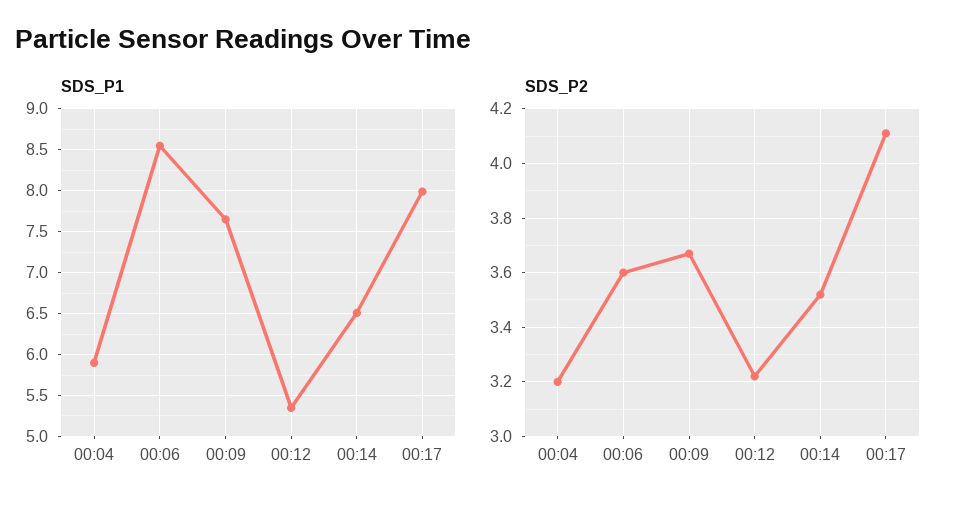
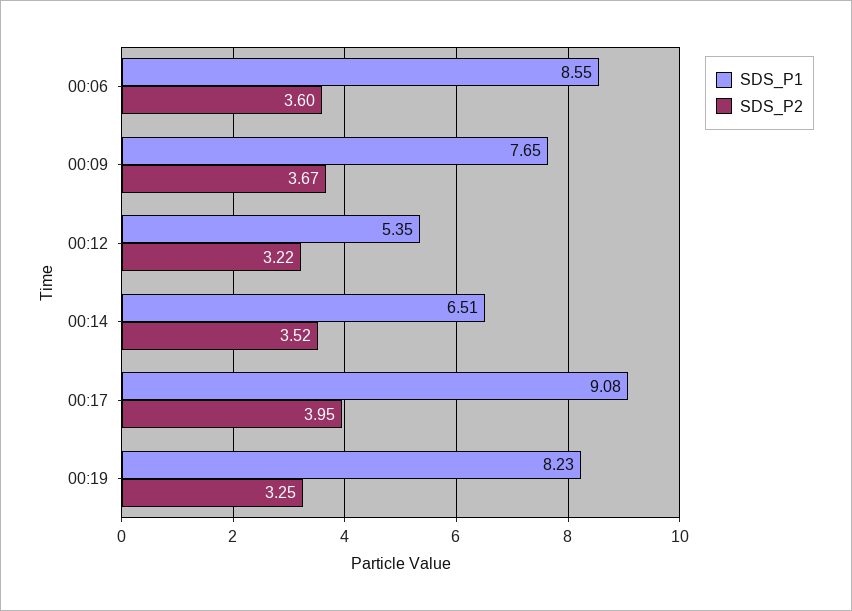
SDS_P1, 00:04: 5.9 -> none
SDS_P1, 00:17: 8 -> 9.08
SDS_P2, 00:04: 3.2 -> none
SDS_P2, 00:17: 4.1 -> 3.95
SDS_P1, 00:19: none -> 8.23
SDS_P2, 00:19: none -> 3.25

